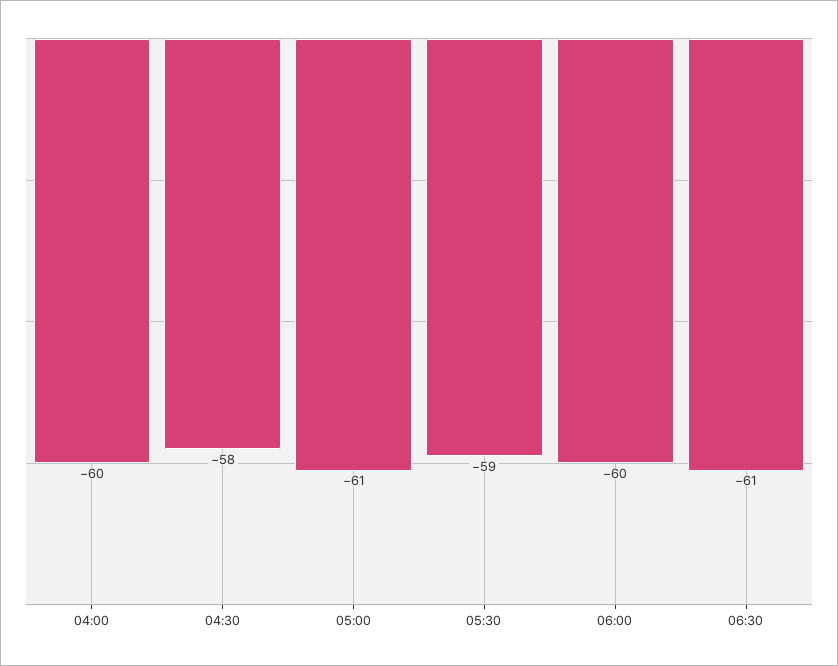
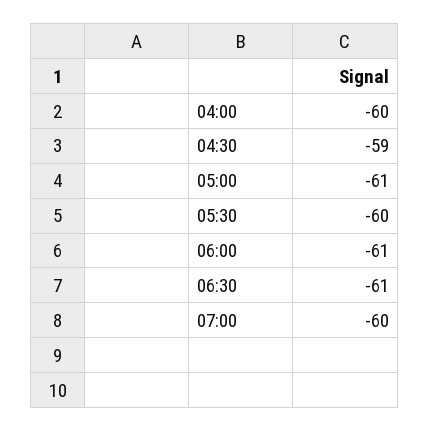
04:30: -58 -> -59
05:30: -59 -> -60
06:00: -60 -> -61
07:00: none -> -60

